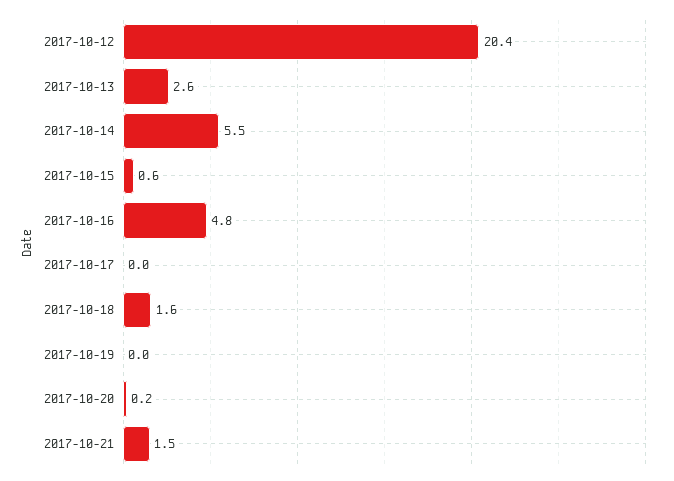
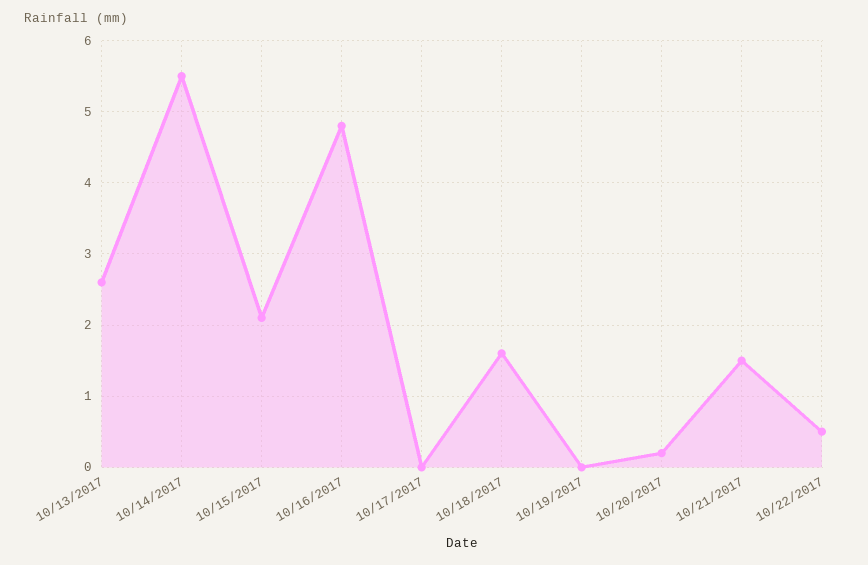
2017-10-12: 20.4 -> none
2017-10-15: 0.6 -> 2.1
10/22/2017: none -> 0.5

